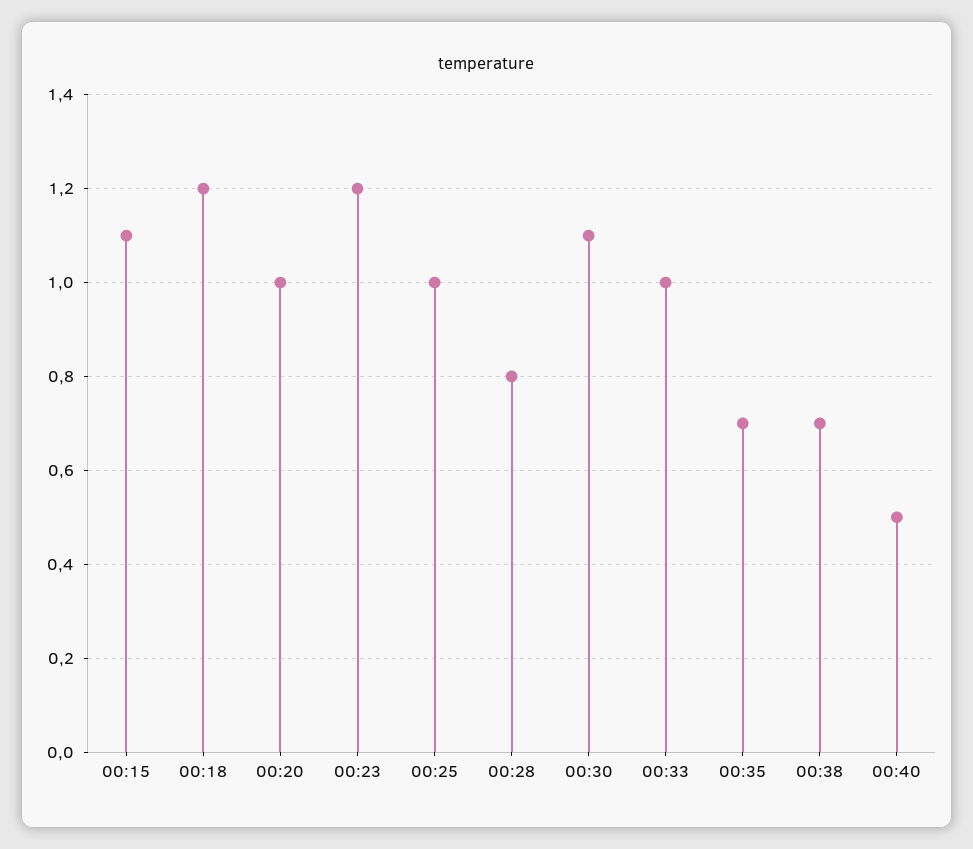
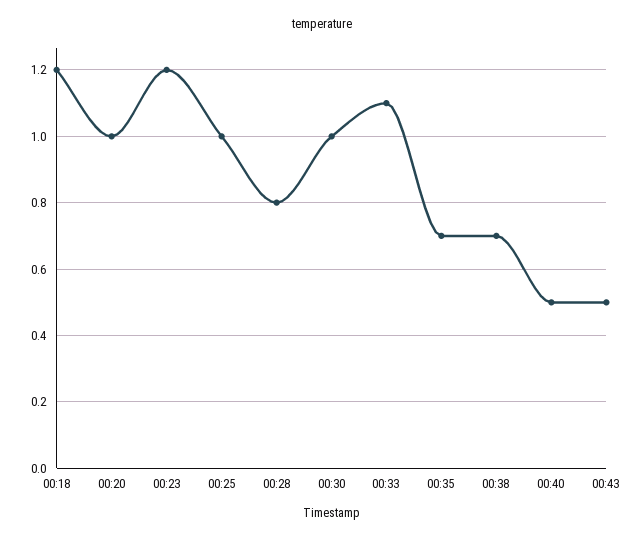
00:15: 1.1 -> none
00:30: 1.1 -> 1
00:33: 1 -> 1.1
00:43: none -> 0.5

